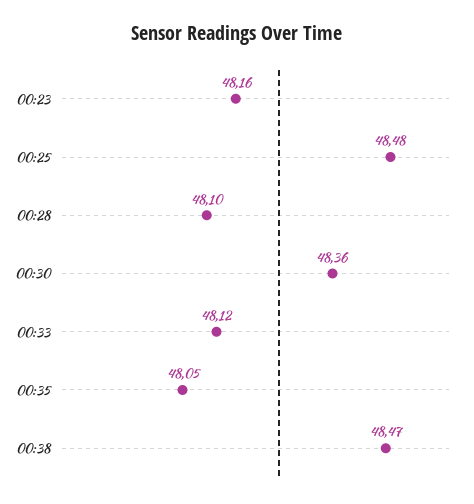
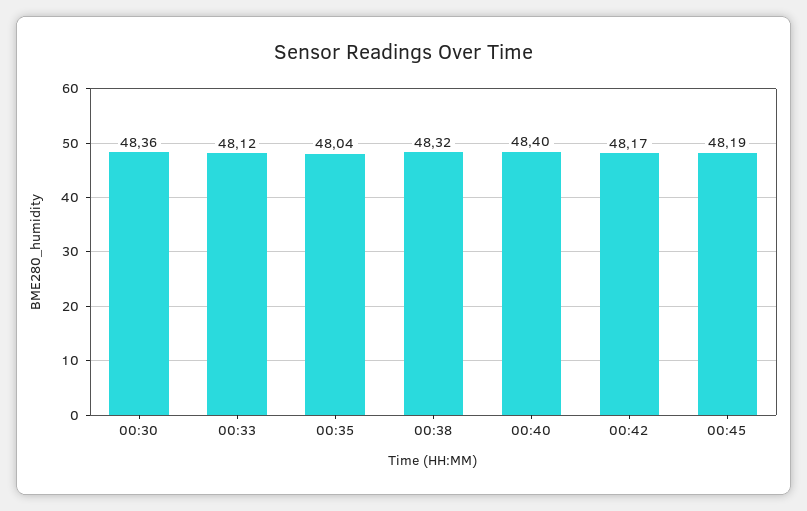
00:23: 48.16 -> none
00:25: 48.48 -> none
00:28: 48.1 -> none
00:35: 48.05 -> 48.04
00:38: 48.47 -> 48.32
00:40: none -> 48.4
00:42: none -> 48.17
00:45: none -> 48.19

